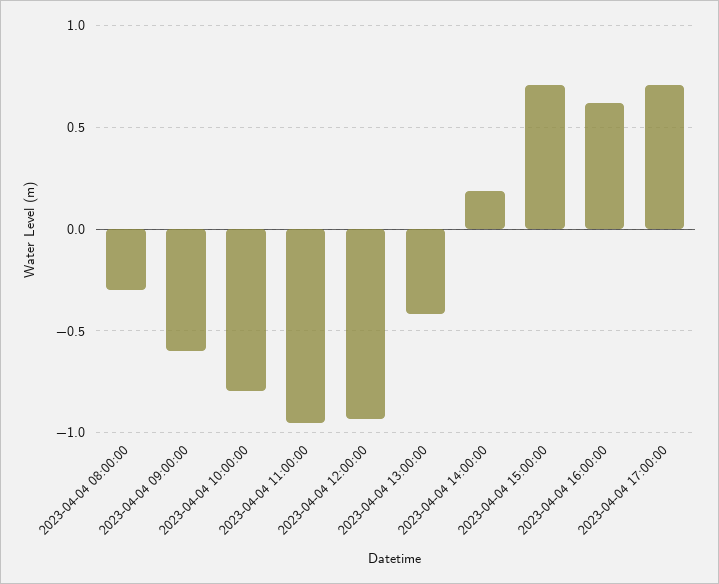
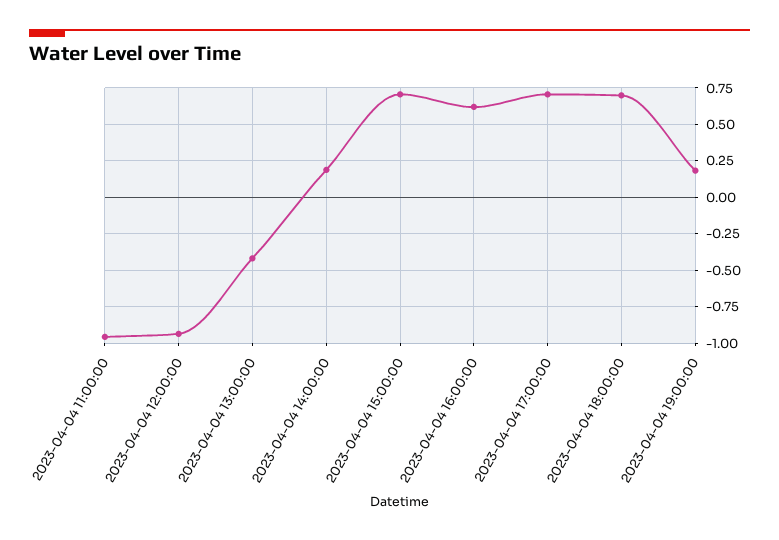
2023-04-04 08:00:00: -0.3 -> none
2023-04-04 09:00:00: -0.6 -> none
2023-04-04 10:00:00: -0.8 -> none
2023-04-04 18:00:00: none -> 0.7
2023-04-04 19:00:00: none -> 0.2

